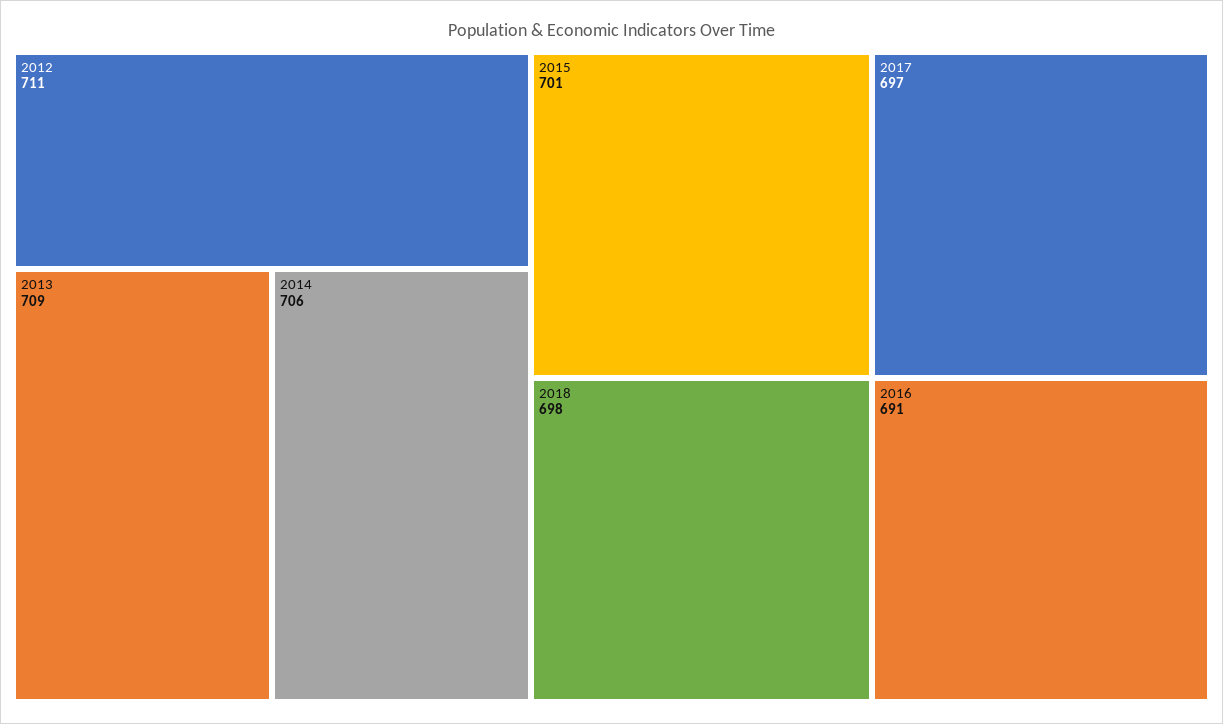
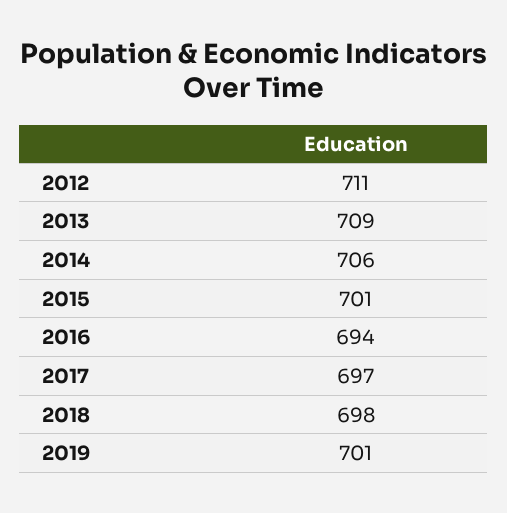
2016: 691 -> 694
2019: none -> 701

